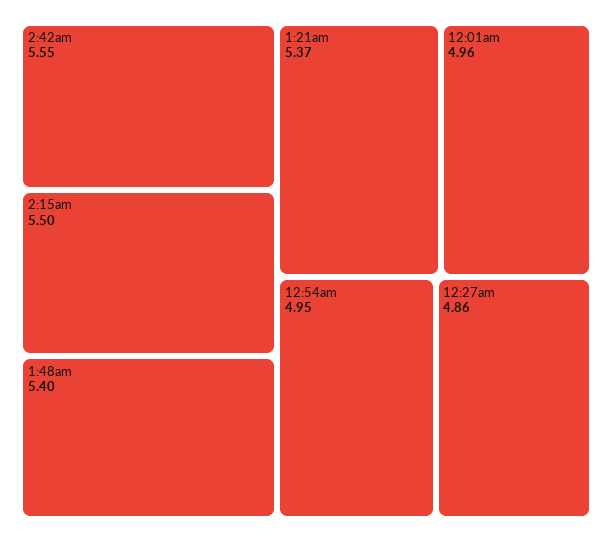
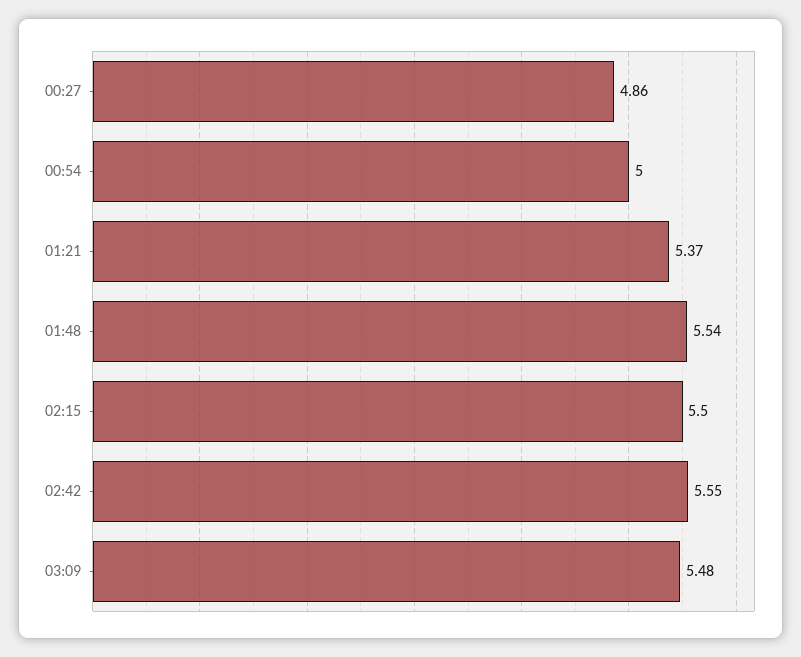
1:48am: 5.4 -> 5.54
12:01am: 4.96 -> none
12:54am: 4.95 -> 5
03:09: none -> 5.48

